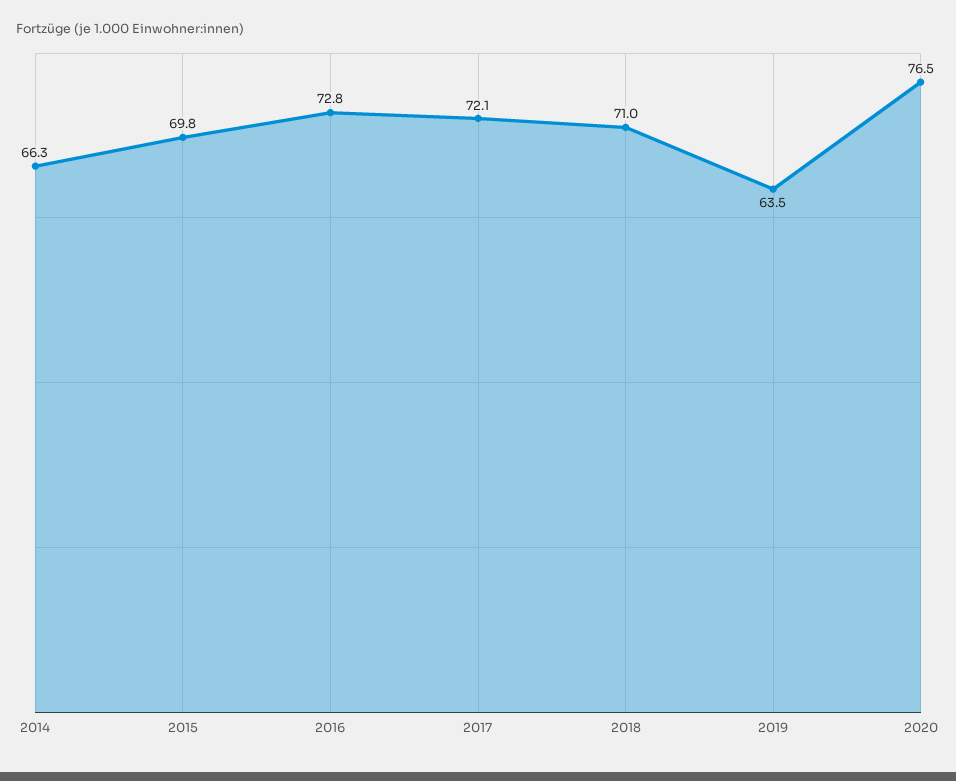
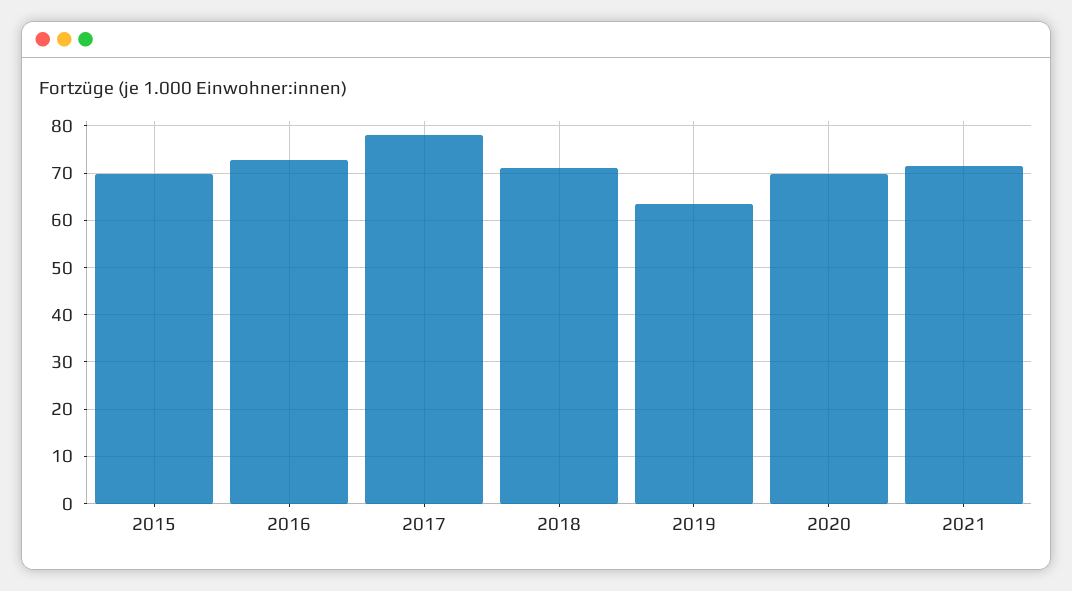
2014: 66.3 -> none
2017: 72.1 -> 78
2020: 76.5 -> 70
2021: none -> 72

